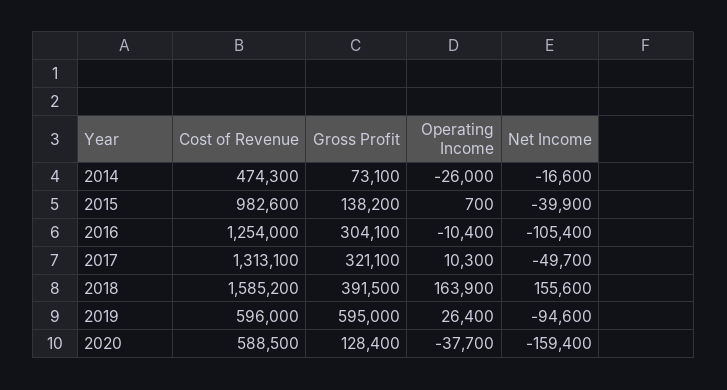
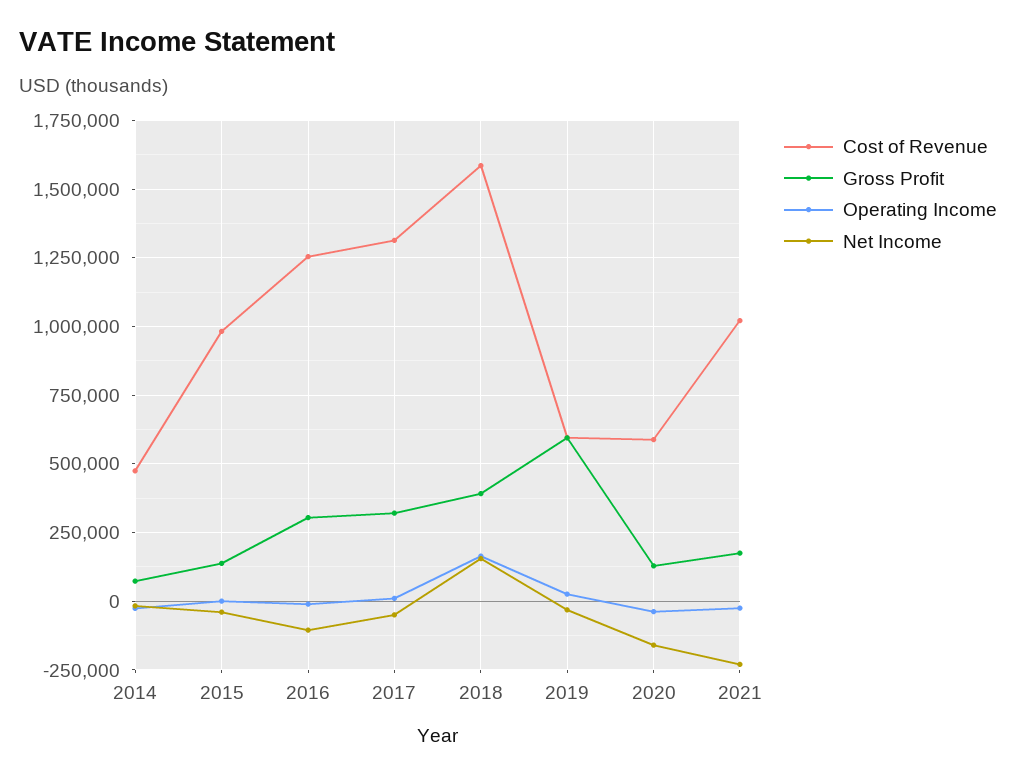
Net Income, 2019: -94600 -> -25000
Cost of Revenue, 2021: none -> 1025000
Gross Profit, 2021: none -> 175000
Operating Income, 2021: none -> -25000
Net Income, 2021: none -> -225000

